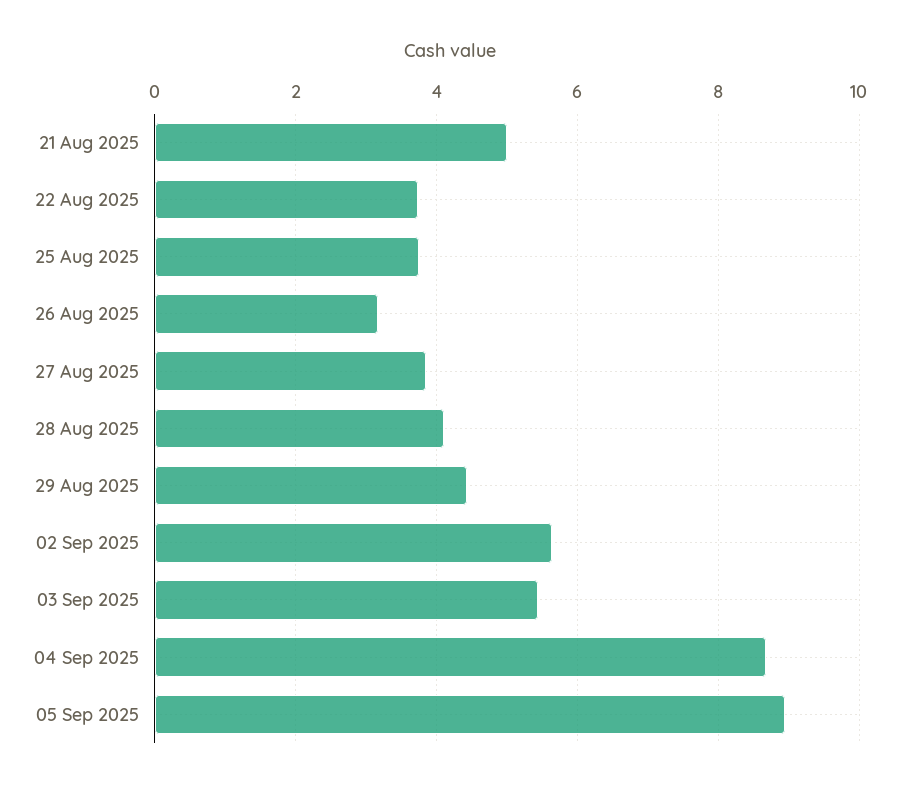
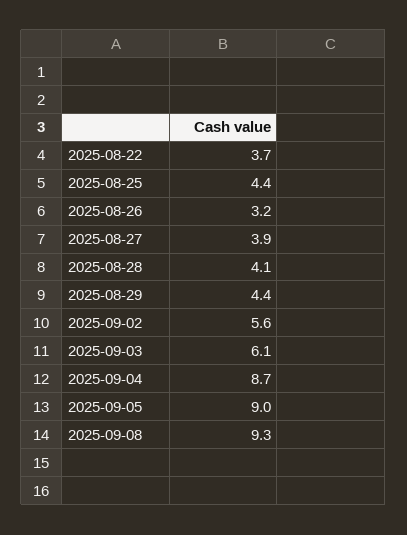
21 Aug 2025: 5 -> none
25 Aug 2025: 3.8 -> 4.4
03 Sep 2025: 5.4 -> 6.1
2025-09-08: none -> 9.3

